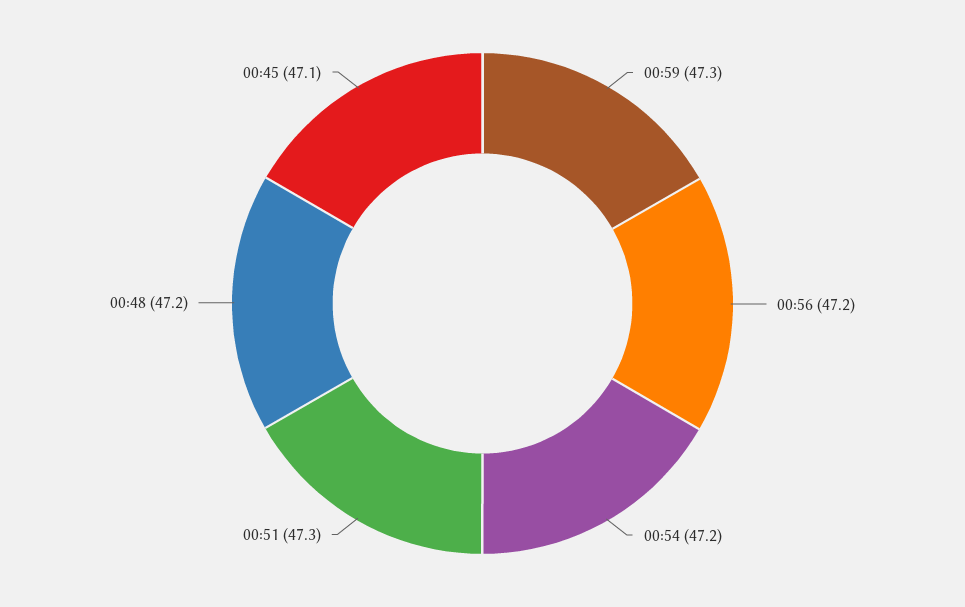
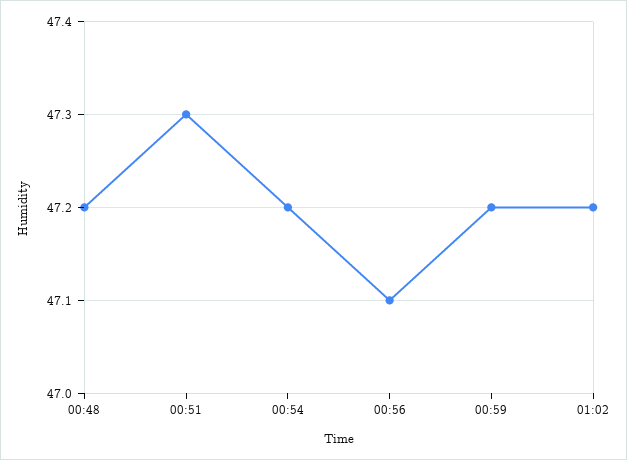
00:59: 47.3 -> 47.2
00:56: 47.2 -> 47.1
00:45: 47.1 -> none
01:02: none -> 47.2

